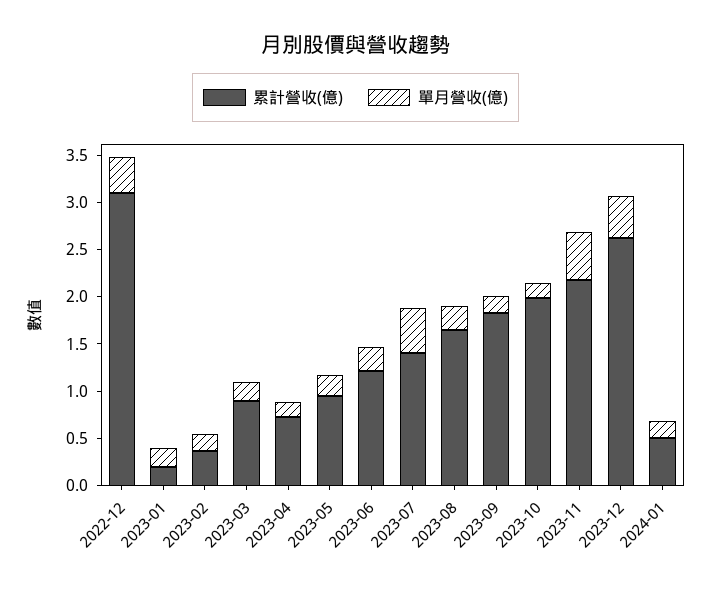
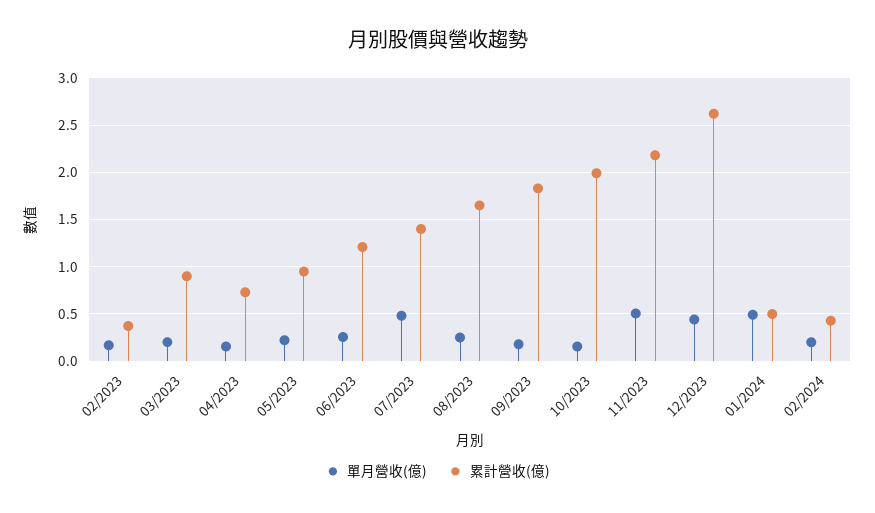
累計營收(億), 2022-12: 3.1 -> none
單月營收(億), 2022-12: 0.4 -> none
累計營收(億), 2023-01: 0.2 -> none
單月營收(億), 2023-01: 0.2 -> none
單月營收(億), 2024-01: 0.2 -> 0.5
單月營收(億), 02/2024: none -> 0.2
累計營收(億), 02/2024: none -> 0.4

